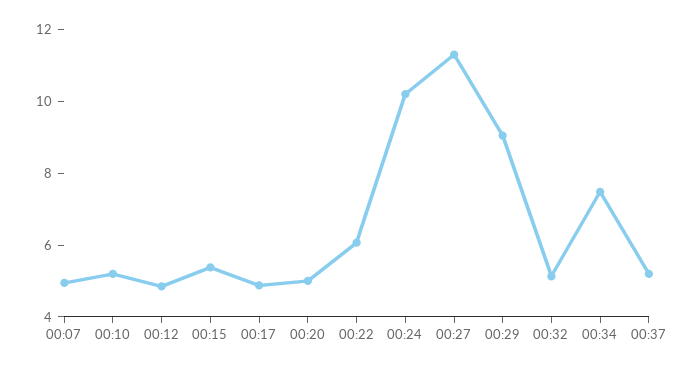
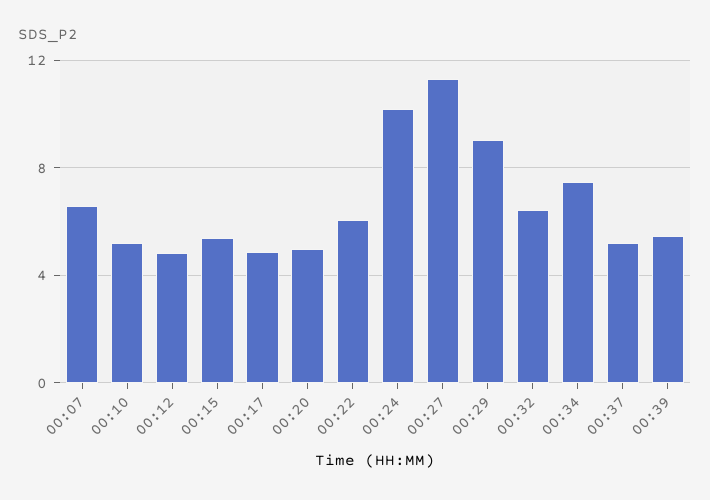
00:07: 5 -> 6.5
00:32: 5 -> 6.5
00:39: none -> 5.5

